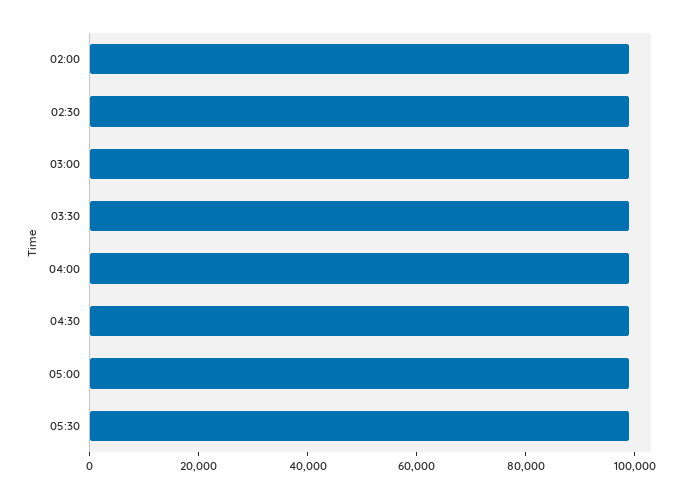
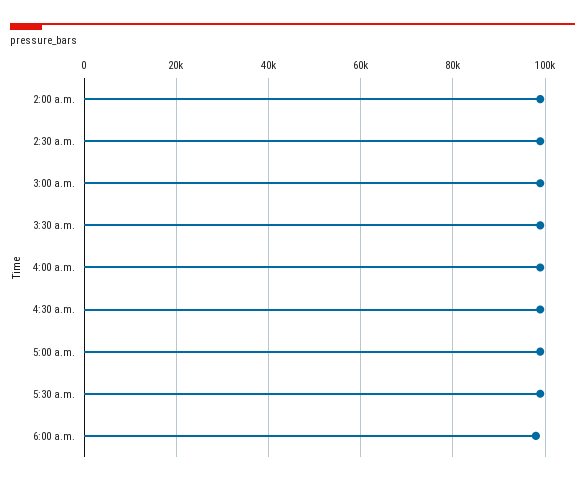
6:00 a.m.: none -> 98000

